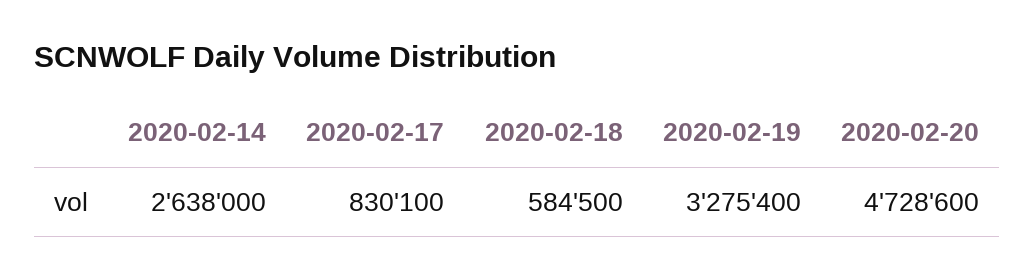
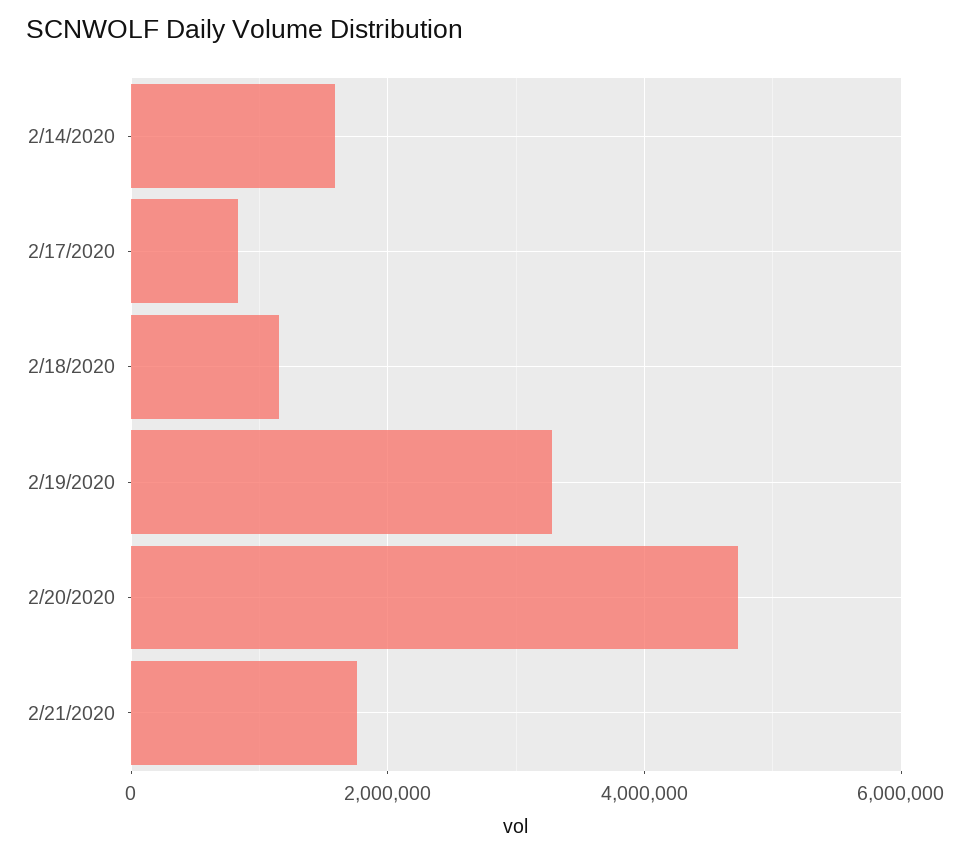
2020-02-14: 2638000 -> 1600000
2020-02-18: 584500 -> 1200000
2/21/2020: none -> 1800000

